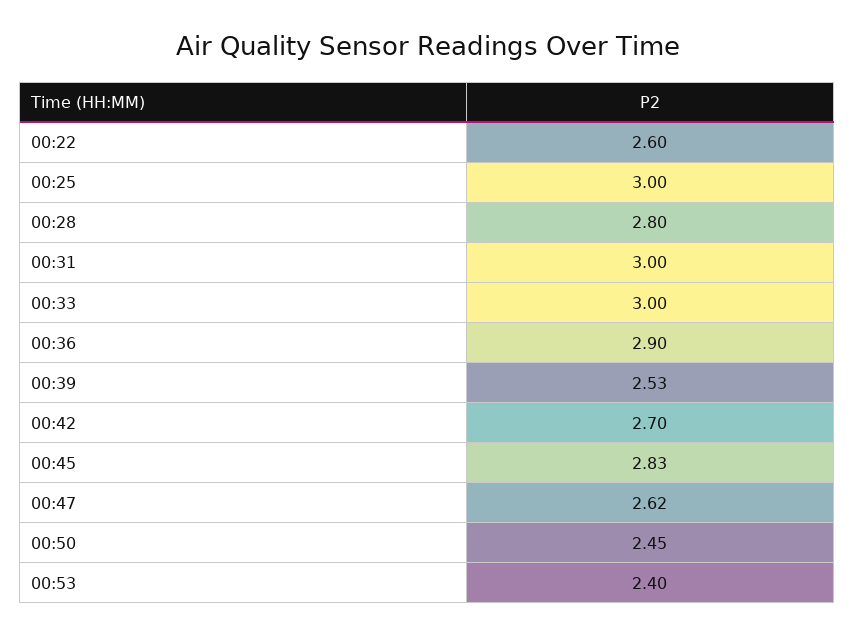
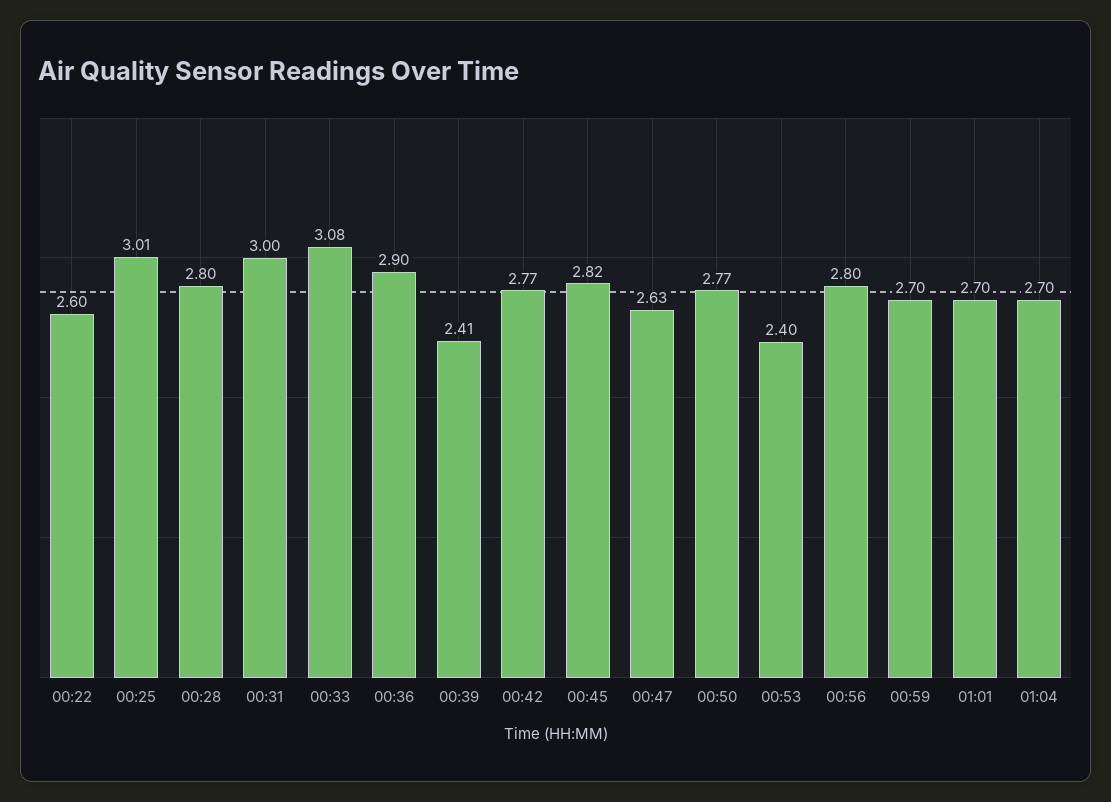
00:25: 3 -> 3.01
00:33: 3 -> 3.08
00:39: 2.53 -> 2.41
00:42: 2.7 -> 2.77
00:45: 2.83 -> 2.82
00:47: 2.62 -> 2.63
00:50: 2.45 -> 2.77
00:56: none -> 2.8
00:59: none -> 2.7
01:01: none -> 2.7
01:04: none -> 2.7

